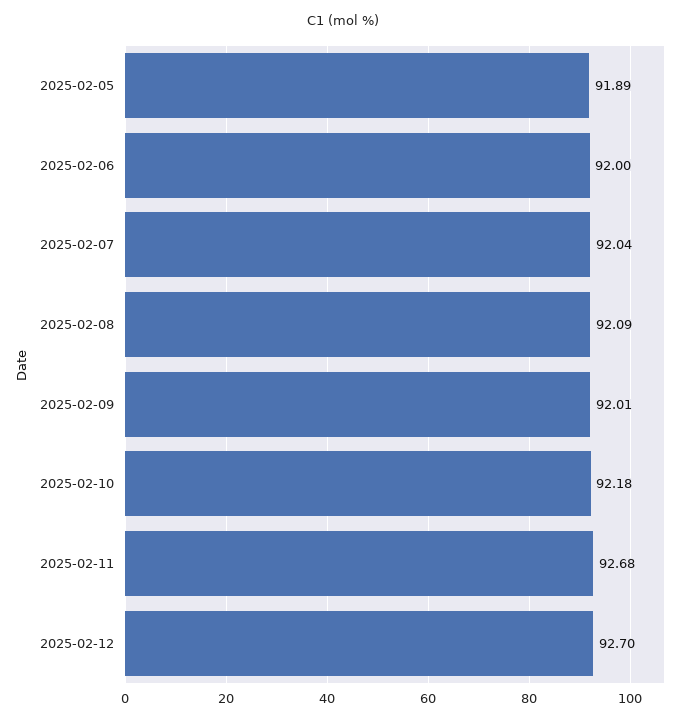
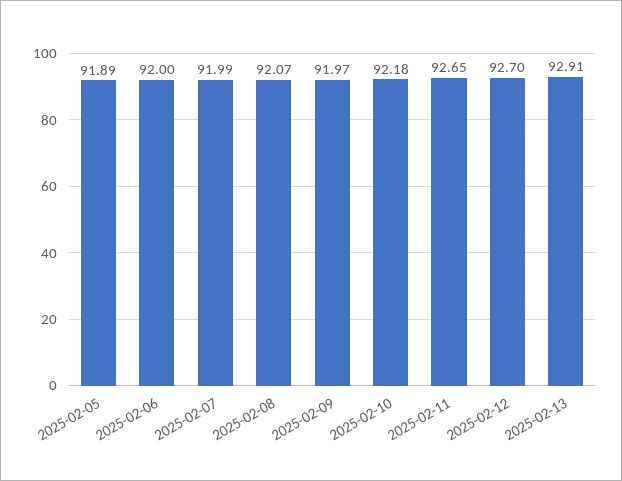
2025-02-07: 92.04 -> 91.99
2025-02-08: 92.09 -> 92.07
2025-02-09: 92.01 -> 91.97
2025-02-11: 92.68 -> 92.65
2025-02-13: none -> 92.91

